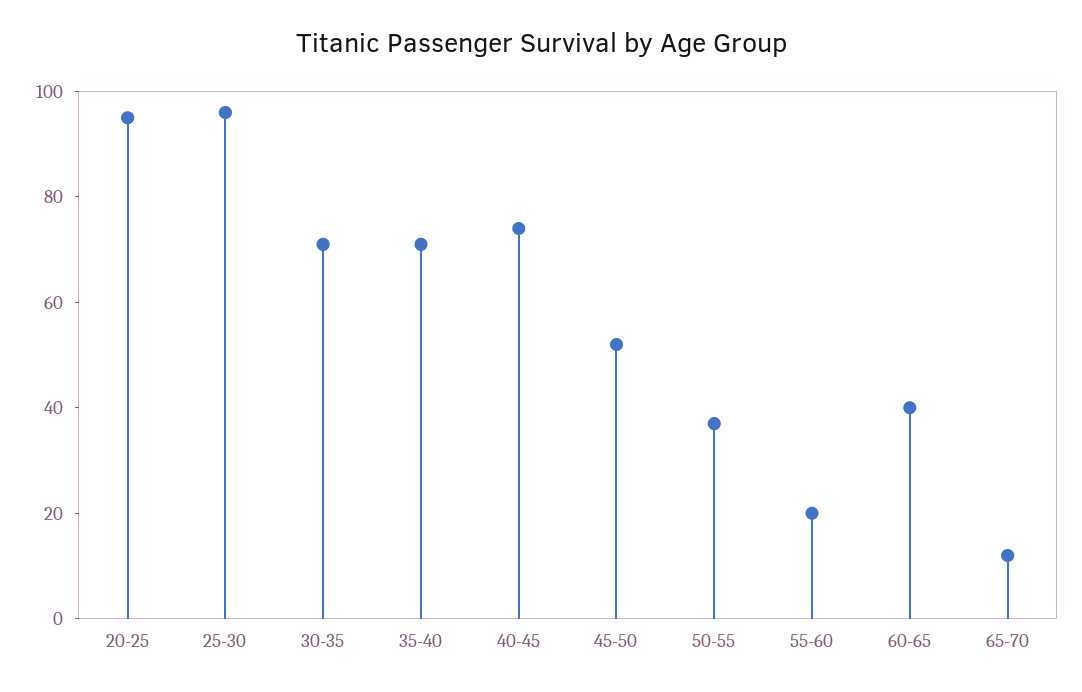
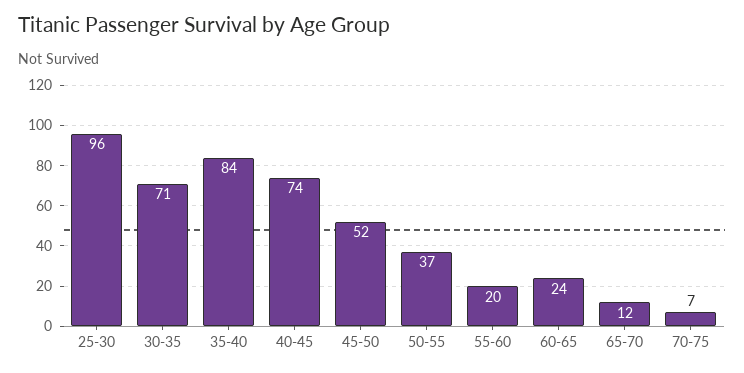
20-25: 95 -> none
35-40: 70 -> 84
60-65: 40 -> 24
70-75: none -> 7

